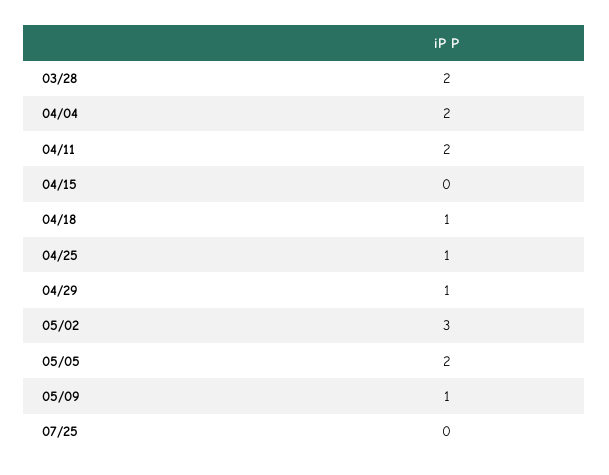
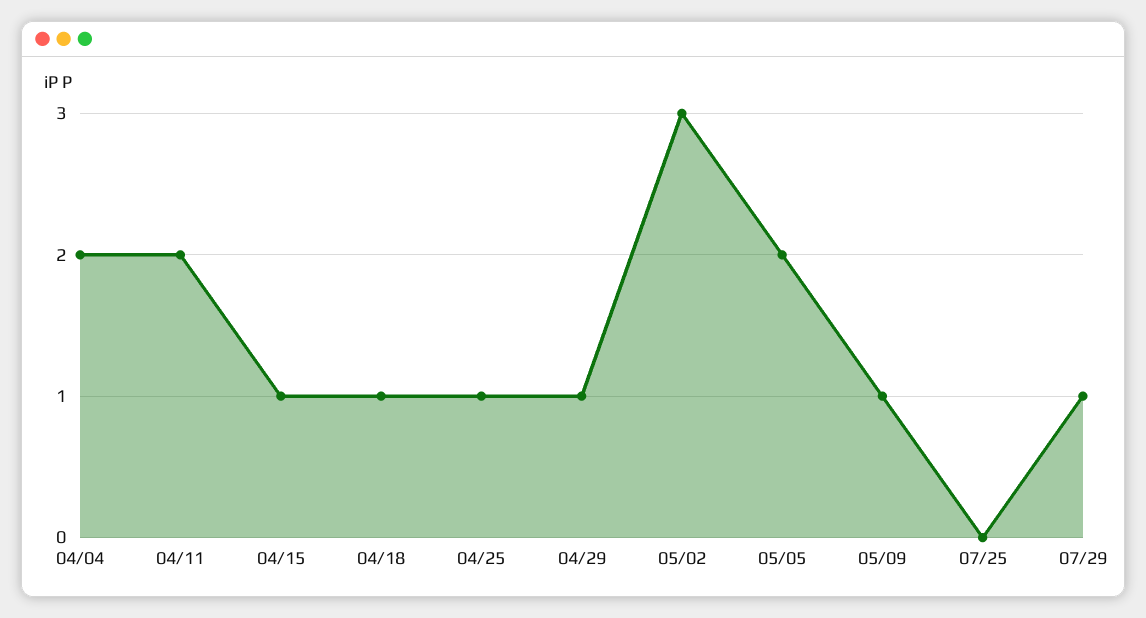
03/28: 2 -> none
04/15: 0 -> 1
07/29: none -> 1

